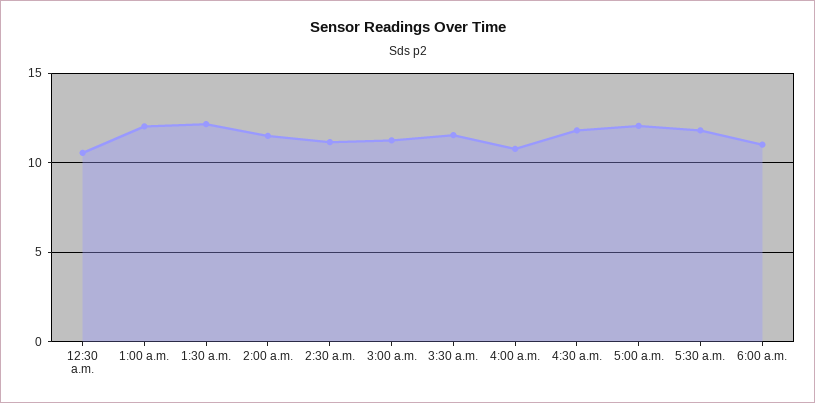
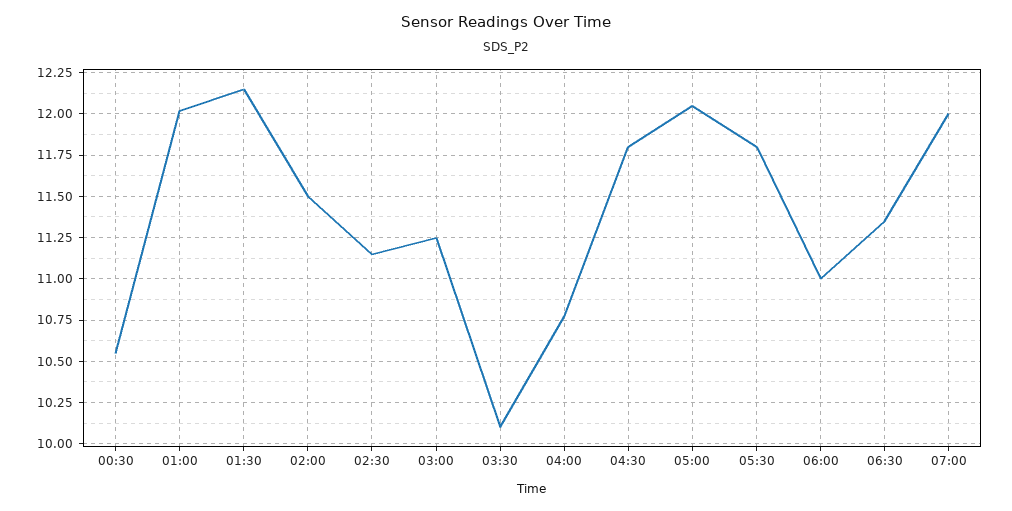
3:30 a.m.: 11.5 -> 10.1
06:30: none -> 11.35
07:00: none -> 12

